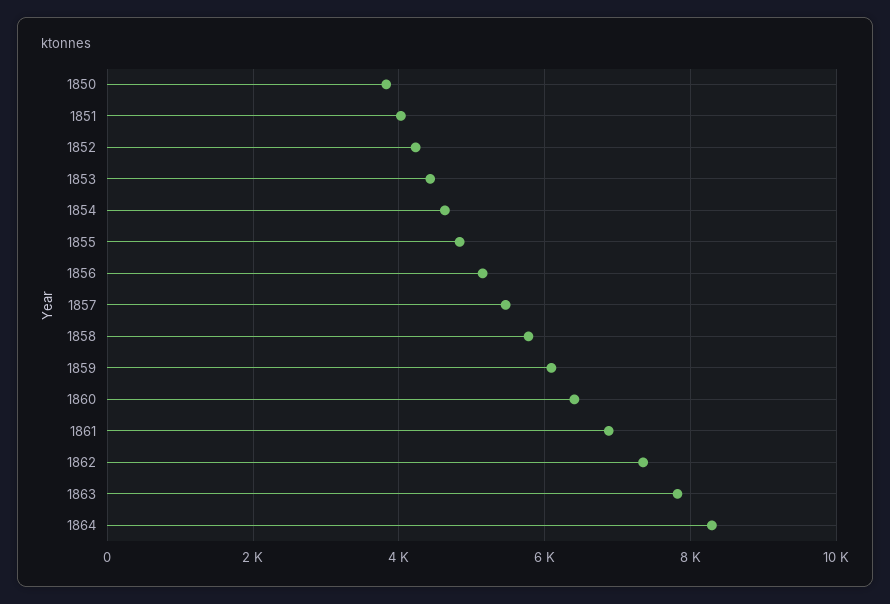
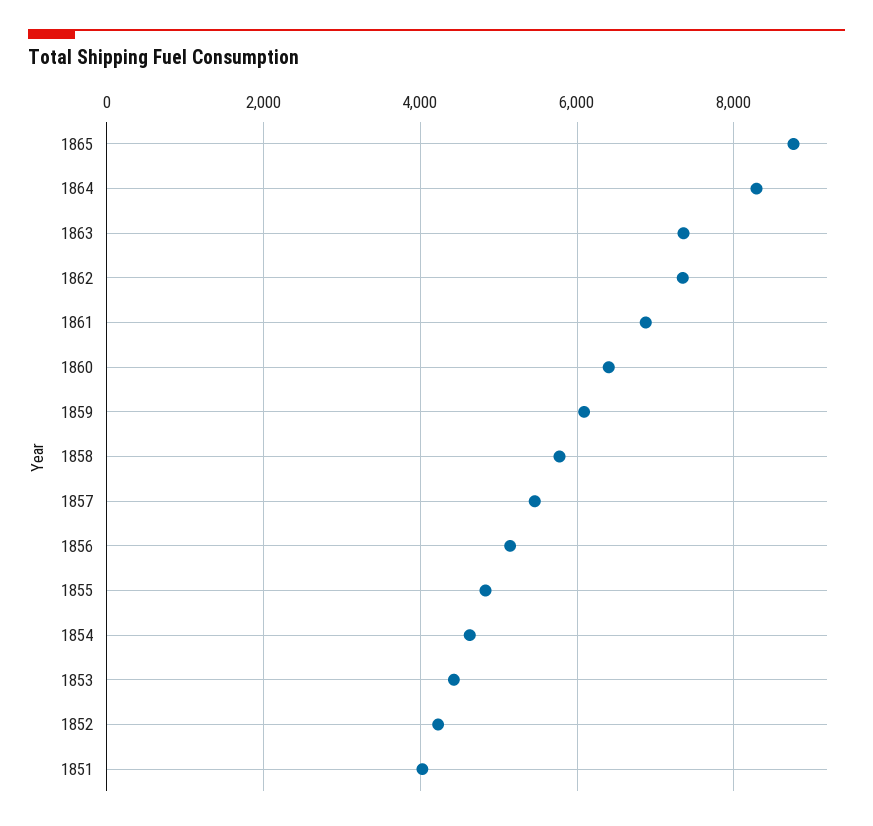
1850: 3800 -> none
1863: 7800 -> 7400
1865: none -> 8800

